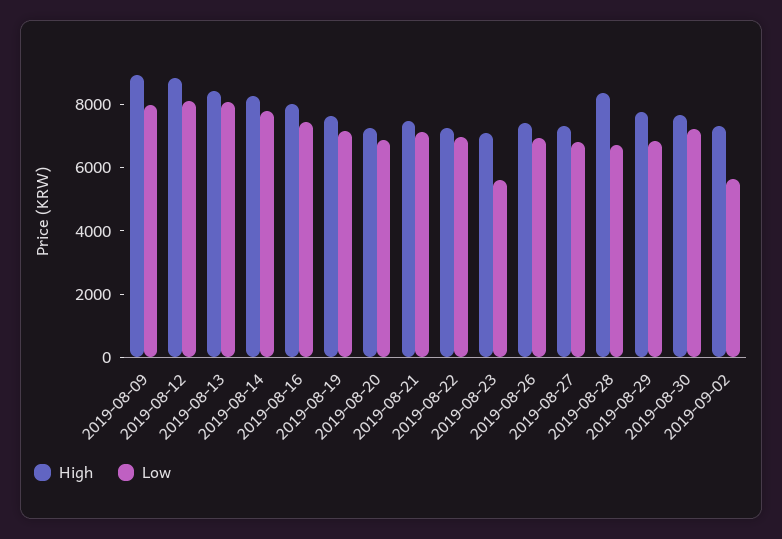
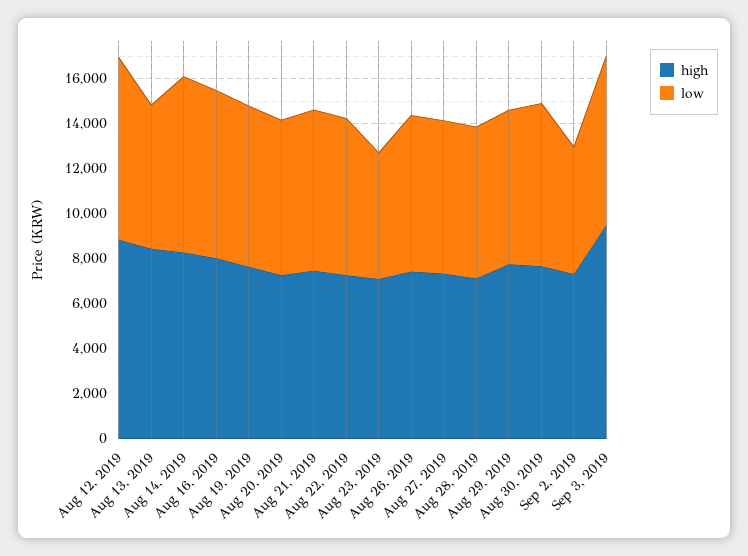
High, 2019-08-09: 9000 -> none
Low, 2019-08-09: 8000 -> none
Low, 2019-08-13: 8000 -> 6500
High, 2019-08-28: 8500 -> 7000
High, Sep 3, 2019: none -> 9500
Low, Sep 3, 2019: none -> 7500

